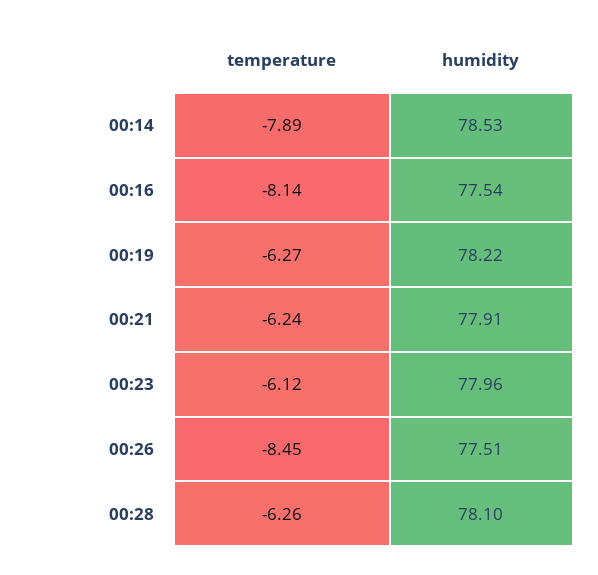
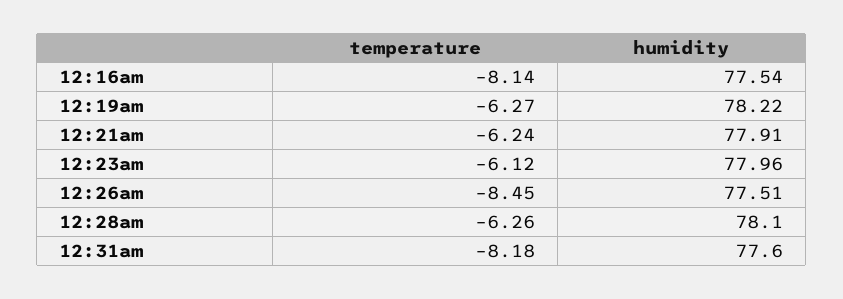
temperature, 00:14: -7.89 -> none
humidity, 00:14: 78.53 -> none
temperature, 12:31am: none -> -8.18
humidity, 12:31am: none -> 77.6

